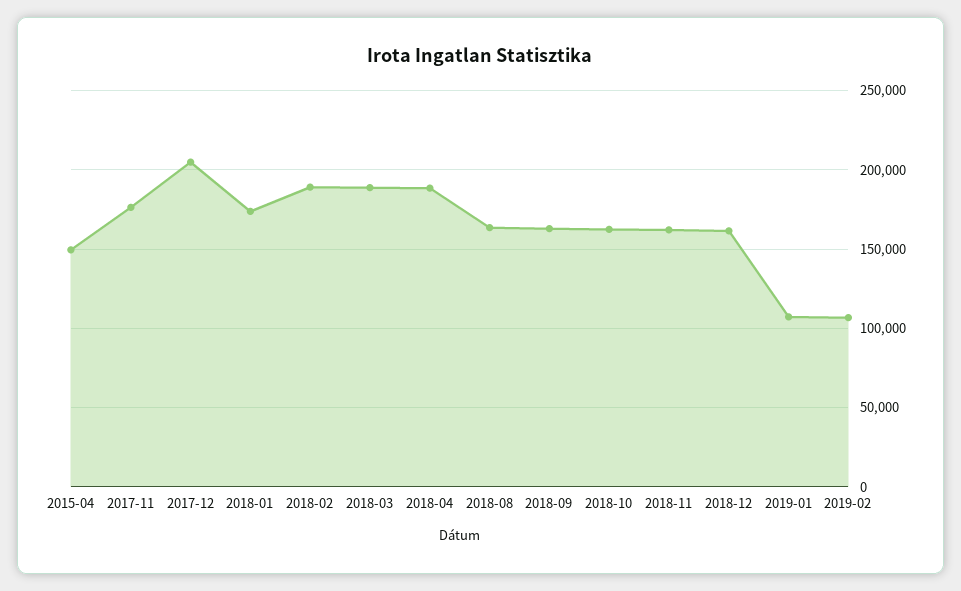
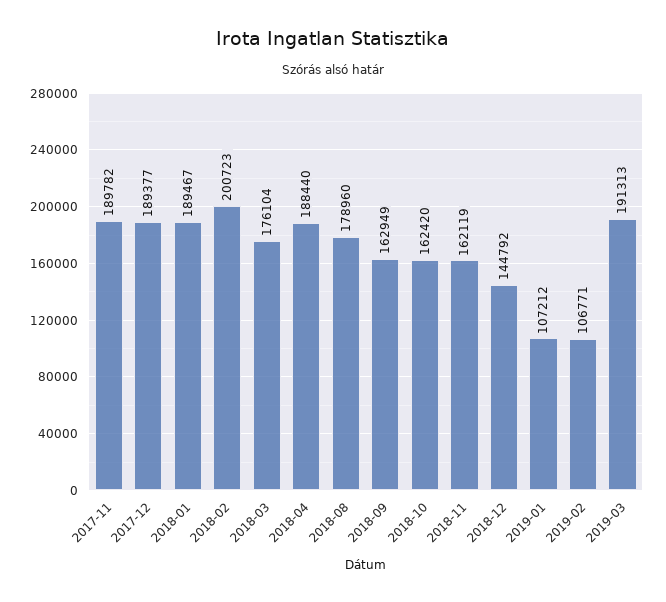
2015-04: 150000 -> none
2017-11: 175000 -> 189782
2017-12: 205000 -> 189377
2018-01: 175000 -> 189467
2018-02: 190000 -> 200723
2018-03: 190000 -> 176104
2018-08: 165000 -> 178960
2018-12: 160000 -> 144792
2019-03: none -> 191313

